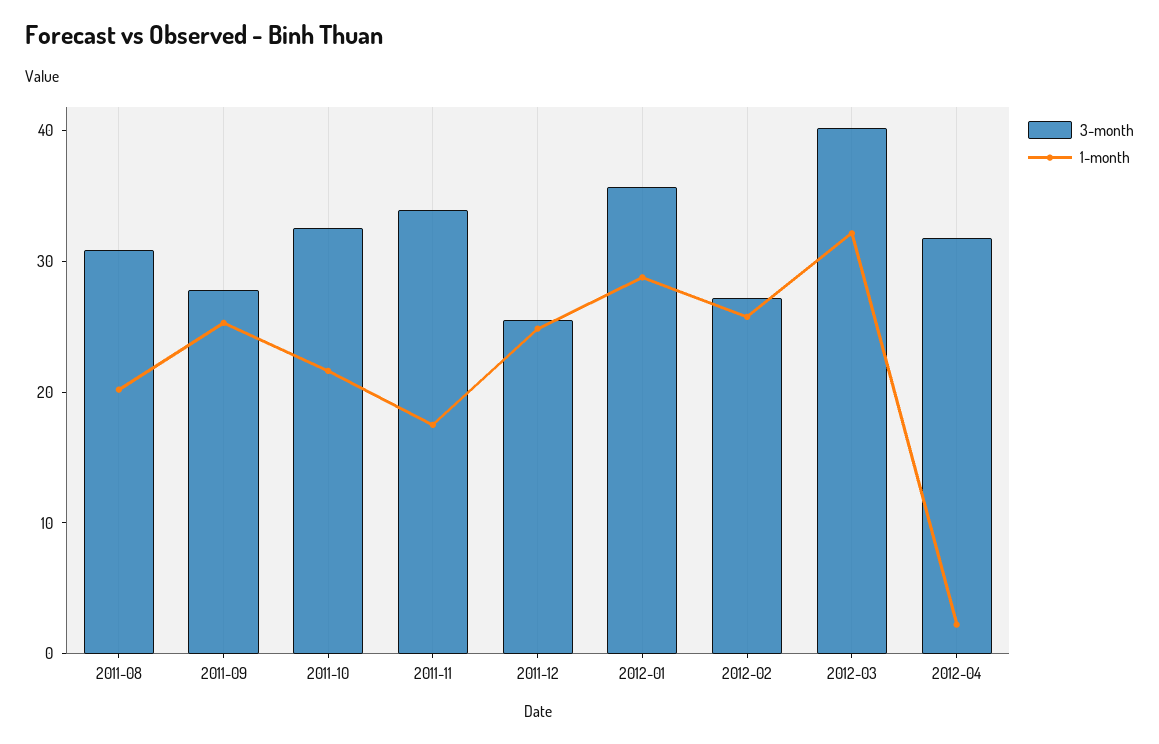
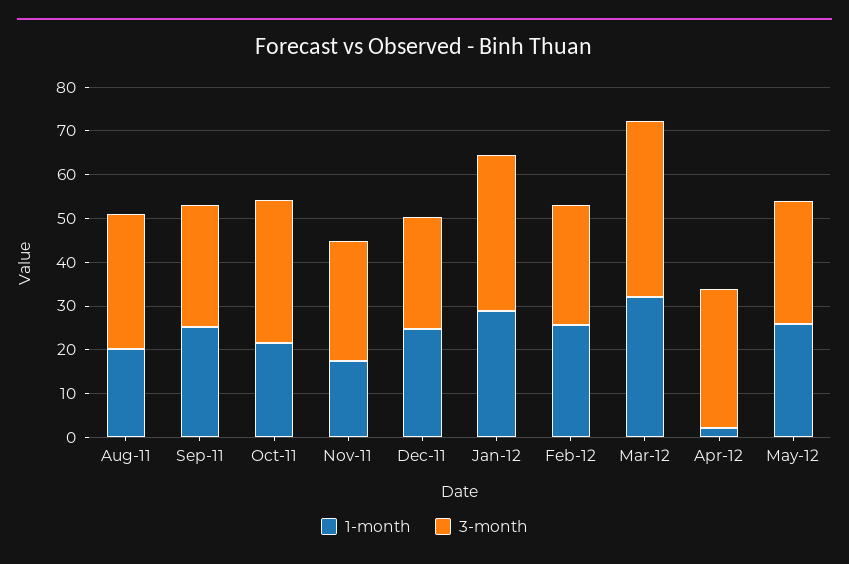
3-month, 2011-11: 34 -> 28
1-month, May-12: none -> 26
3-month, May-12: none -> 28

